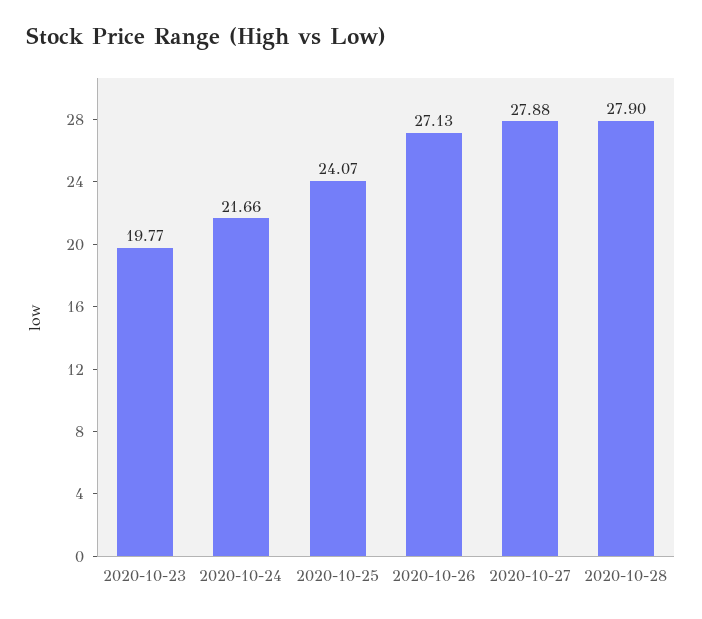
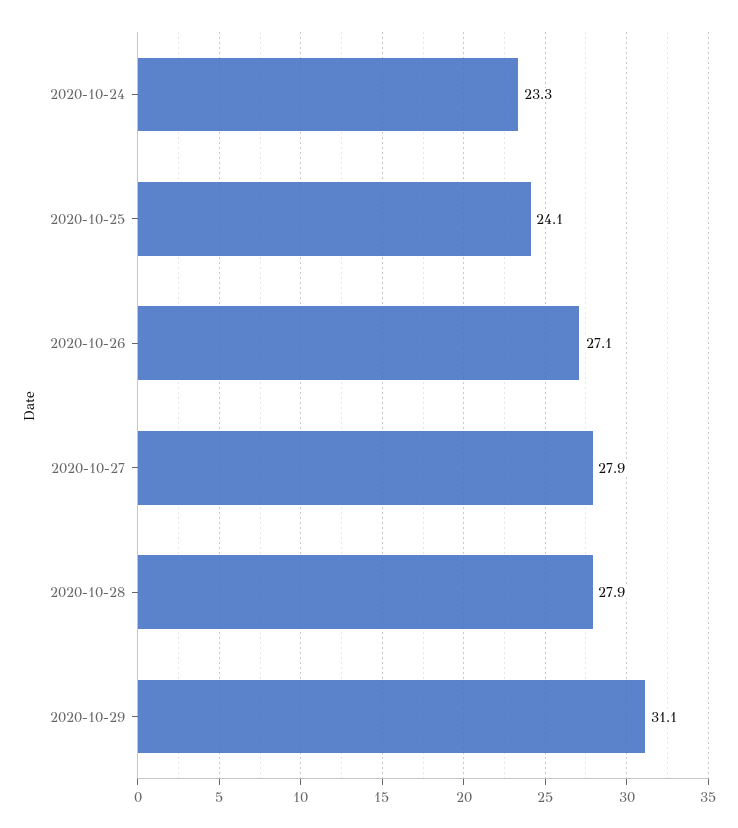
2020-10-23: 19.77 -> none
2020-10-24: 21.66 -> 23.3
2020-10-29: none -> 31.1

